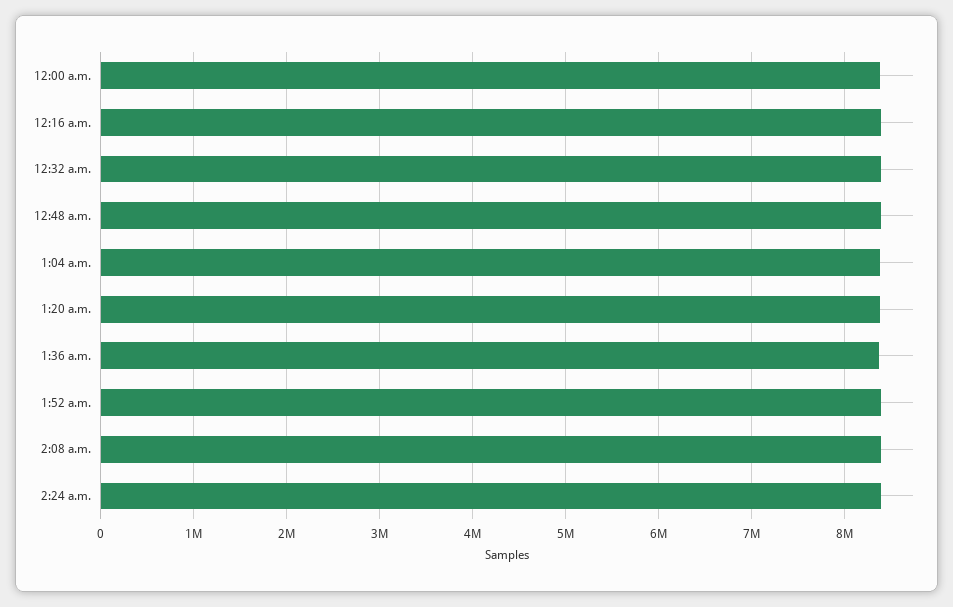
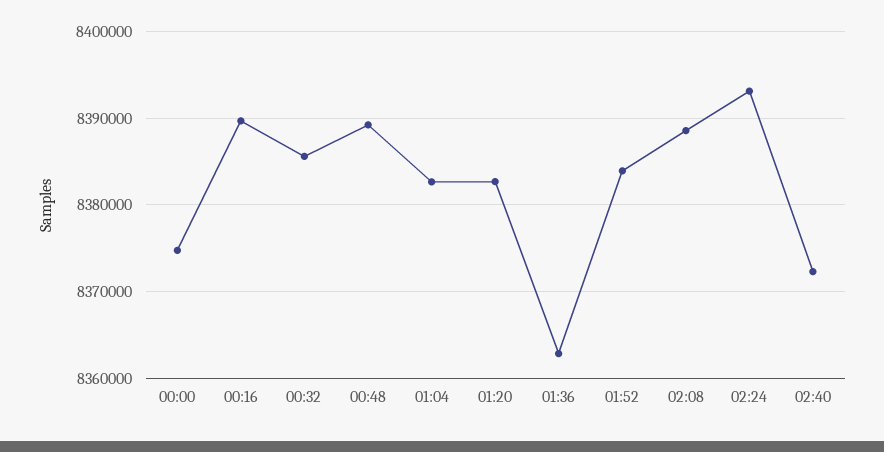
02:40: none -> 8372000

